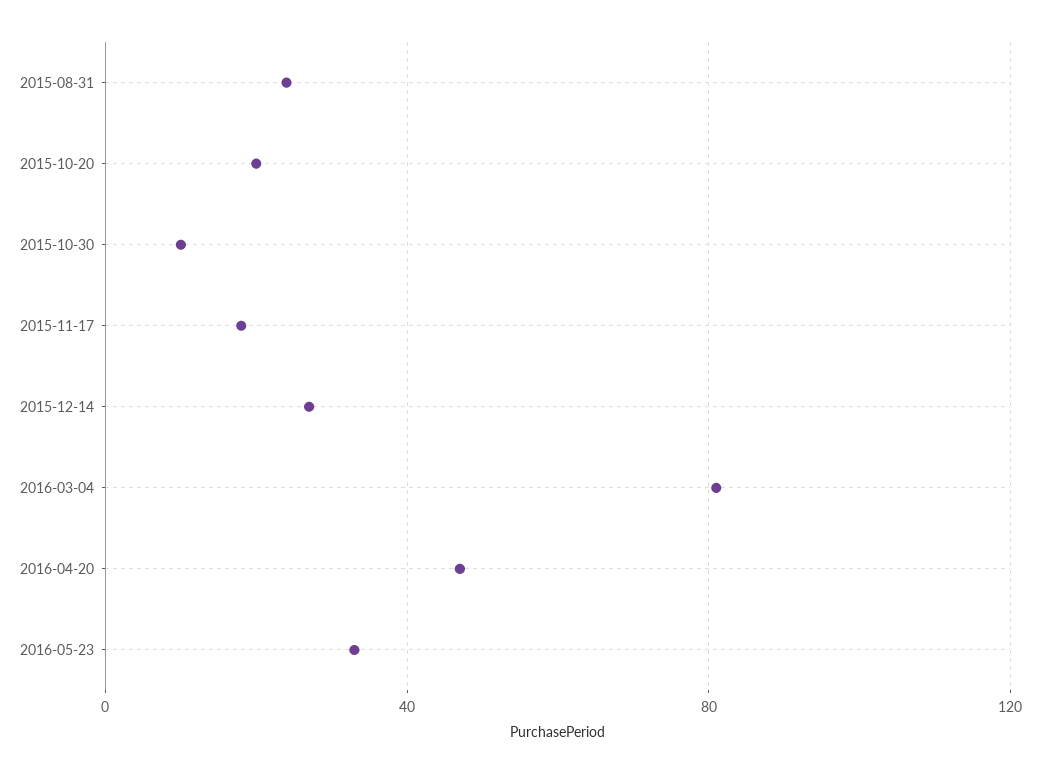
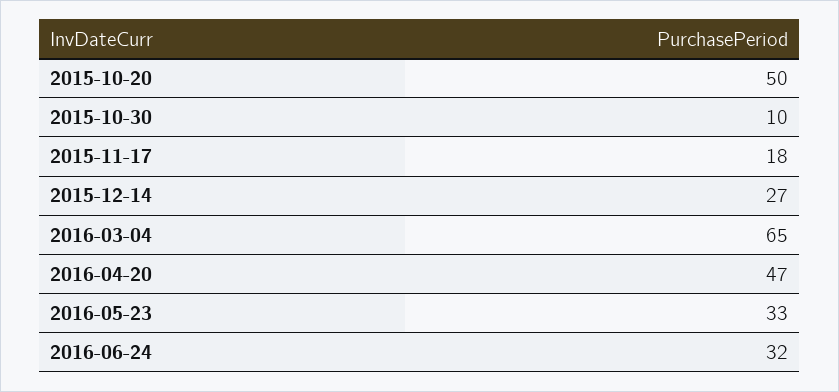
2015-08-31: 25 -> none
2015-10-20: 20 -> 50
2016-03-04: 80 -> 65
2016-06-24: none -> 32

